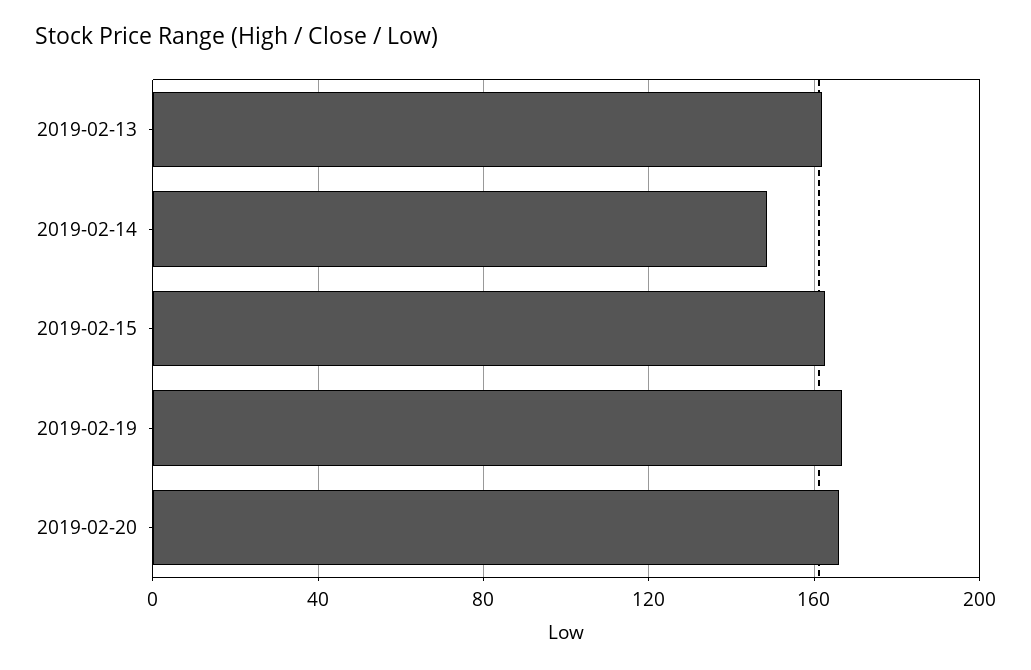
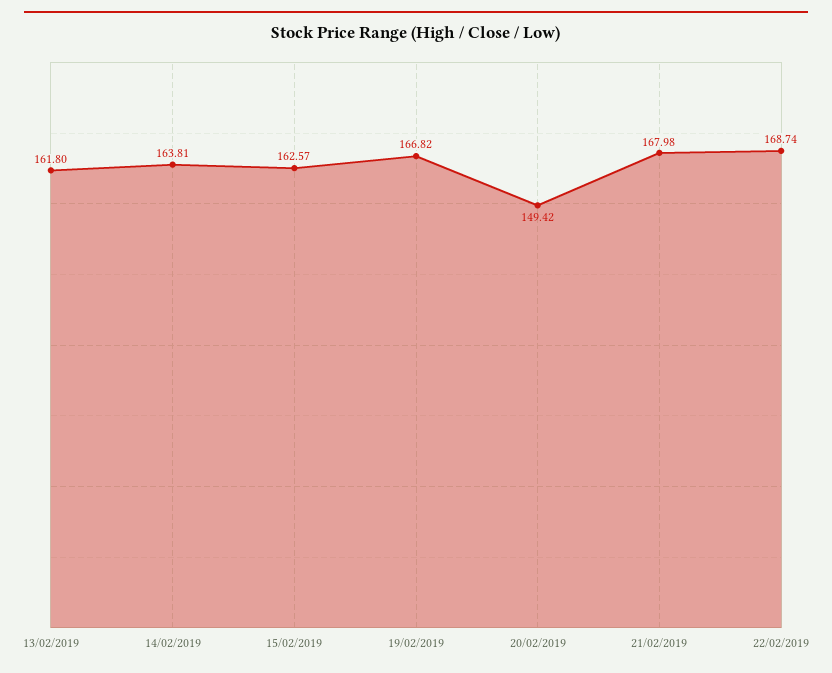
2019-02-14: 150 -> 163.81
2019-02-20: 165 -> 149.42
21/02/2019: none -> 167.98
22/02/2019: none -> 168.74

